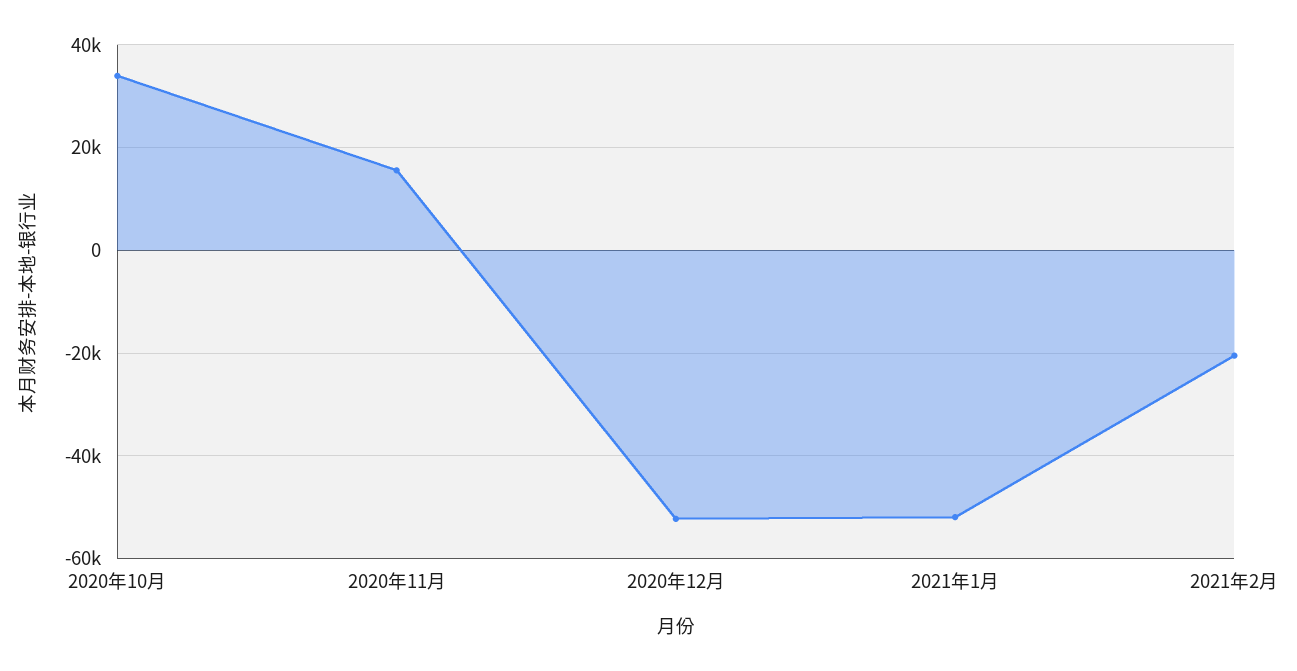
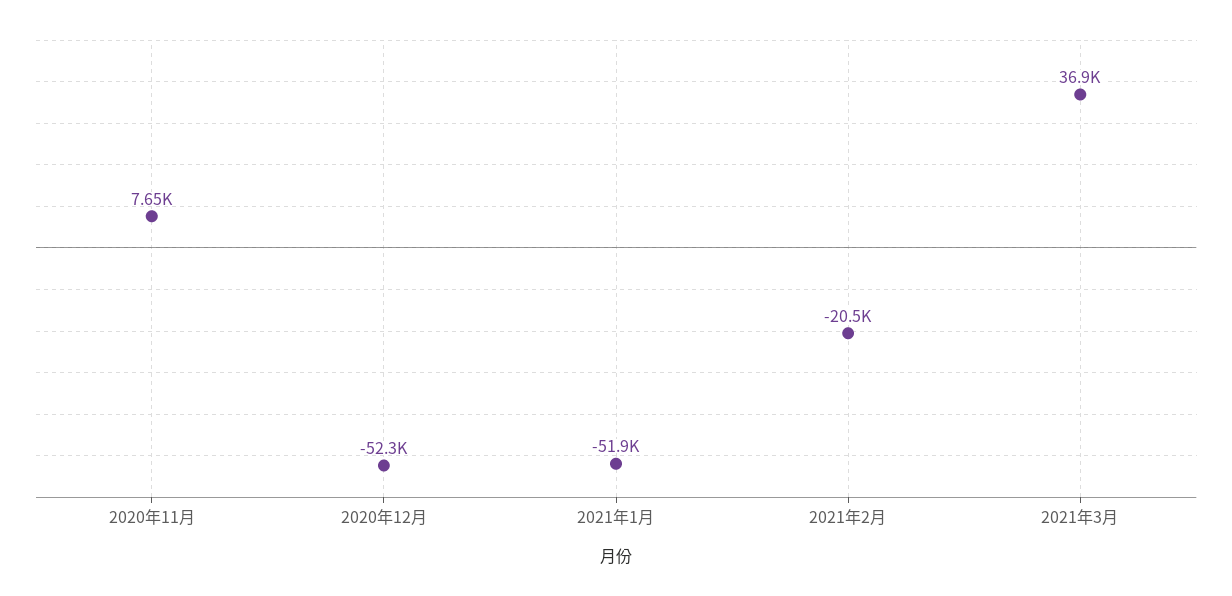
2020年10月: 34000 -> none
2020年11月: 16000 -> 7650
2021年3月: none -> 36900

